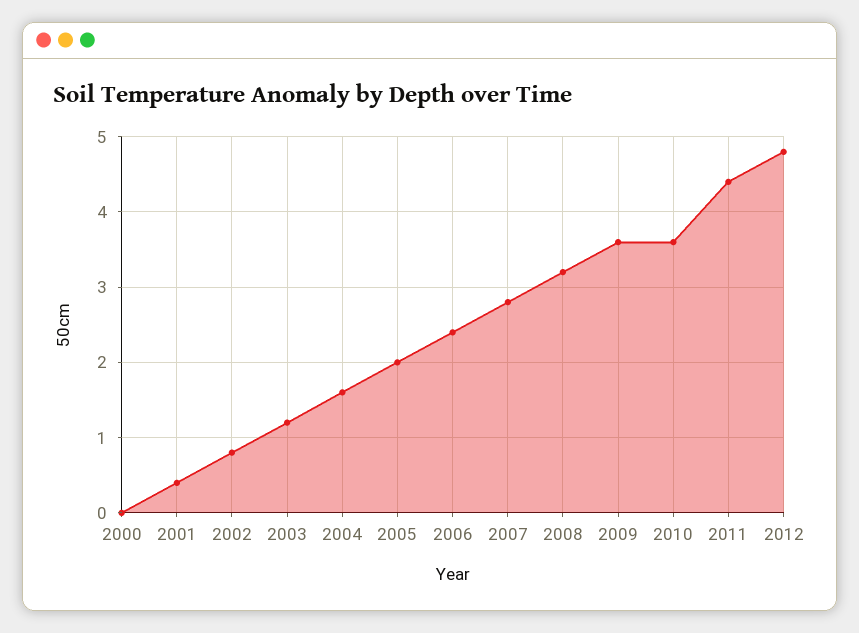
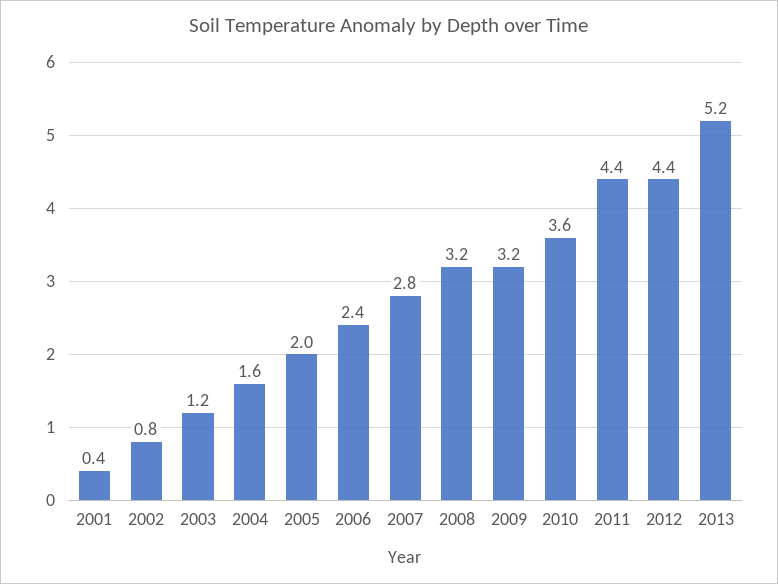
2000: 0 -> none
2009: 3.6 -> 3.2
2012: 4.8 -> 4.4
2013: none -> 5.2

